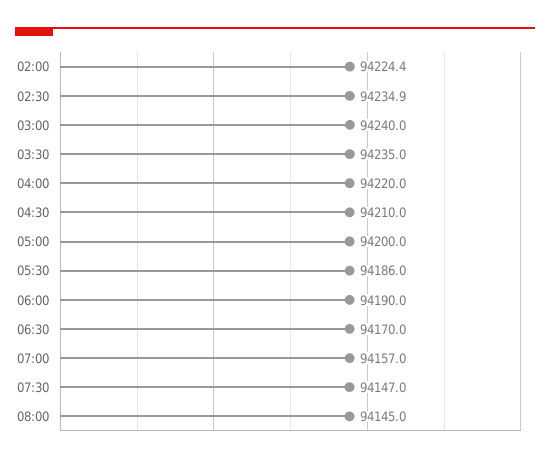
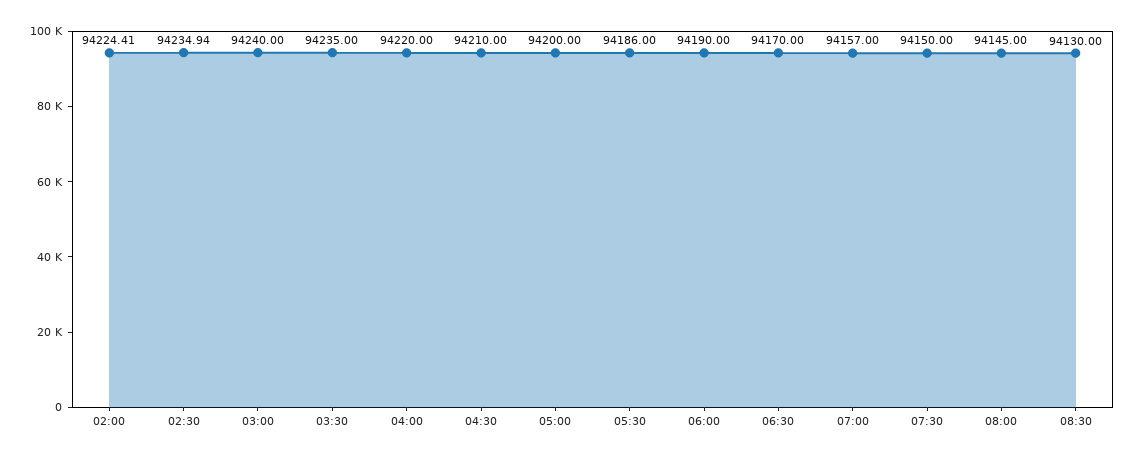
07:30: 94147 -> 94150
08:30: none -> 94130

